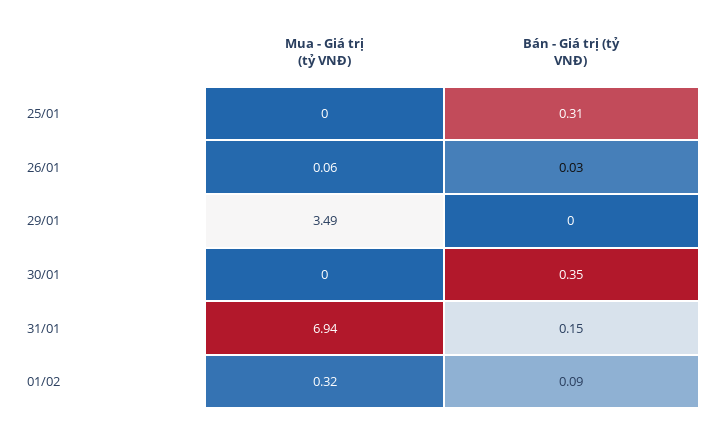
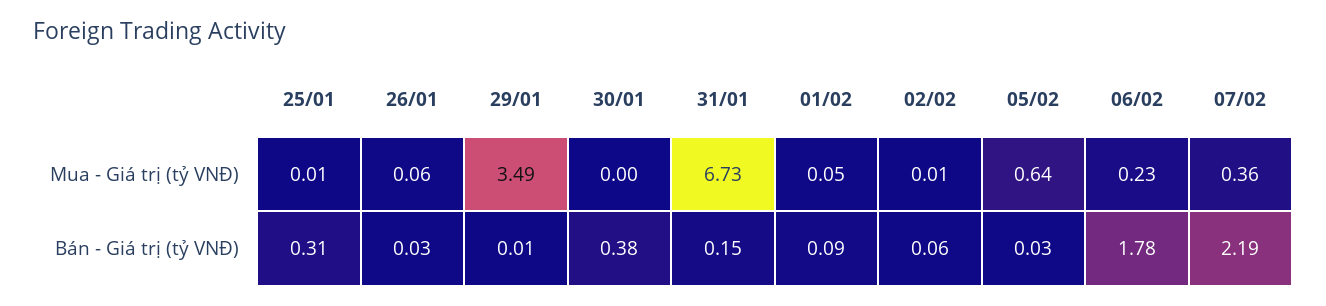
Mua - Giá trị (tỷ VNĐ), 25/01: 0 -> 0.01
Bán - Giá trị (tỷ VNĐ), 29/01: 0 -> 0.01
Bán - Giá trị (tỷ VNĐ), 30/01: 0.35 -> 0.38
Mua - Giá trị (tỷ VNĐ), 31/01: 6.94 -> 6.73
Mua - Giá trị (tỷ VNĐ), 01/02: 0.32 -> 0.05
Mua - Giá trị (tỷ VNĐ), 02/02: none -> 0.01
Mua - Giá trị (tỷ VNĐ), 05/02: none -> 0.64
Mua - Giá trị (tỷ VNĐ), 06/02: none -> 0.23
Mua - Giá trị (tỷ VNĐ), 07/02: none -> 0.36
Bán - Giá trị (tỷ VNĐ), 02/02: none -> 0.06
Bán - Giá trị (tỷ VNĐ), 05/02: none -> 0.03
Bán - Giá trị (tỷ VNĐ), 06/02: none -> 1.78
Bán - Giá trị (tỷ VNĐ), 07/02: none -> 2.19

